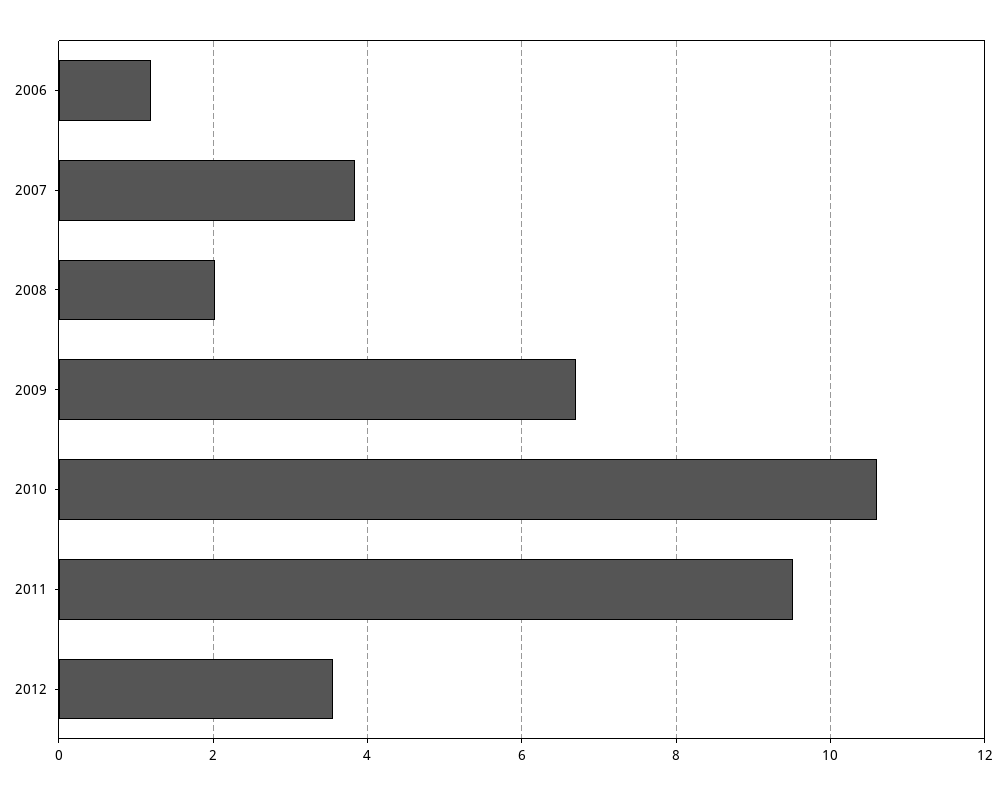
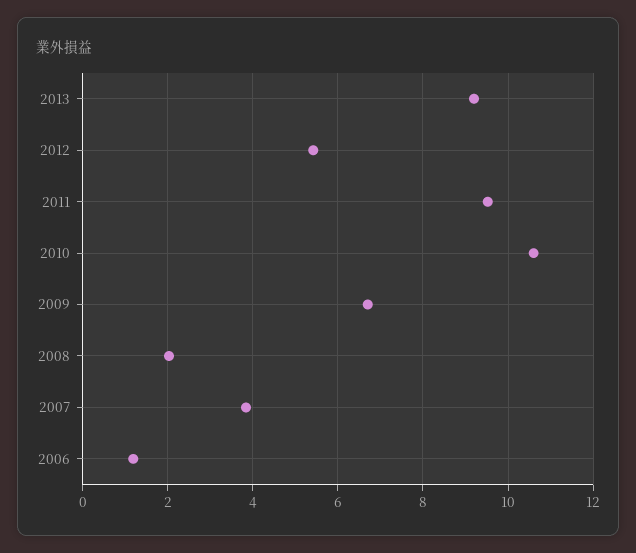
2012: 3.6 -> 5.4
2013: none -> 9.2

